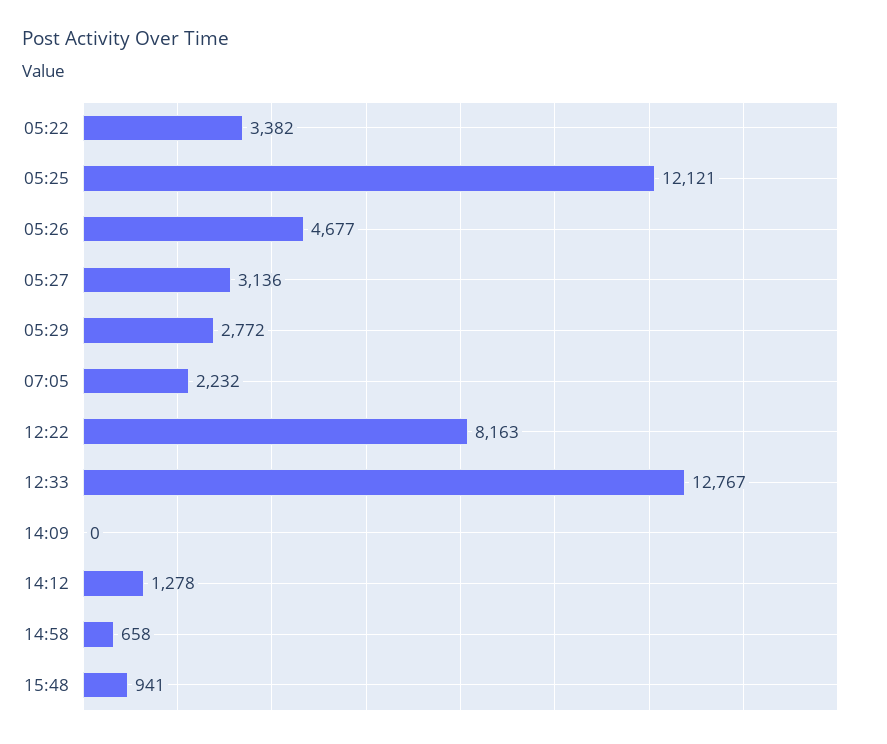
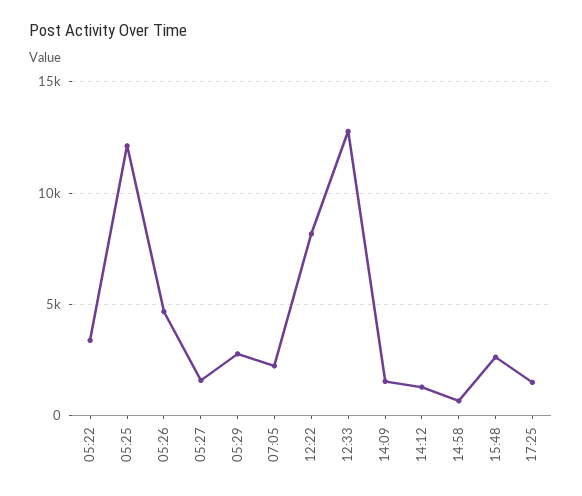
05:27: 3136 -> 1500
14:09: 0 -> 1500
15:48: 941 -> 2500
17:25: none -> 1500

